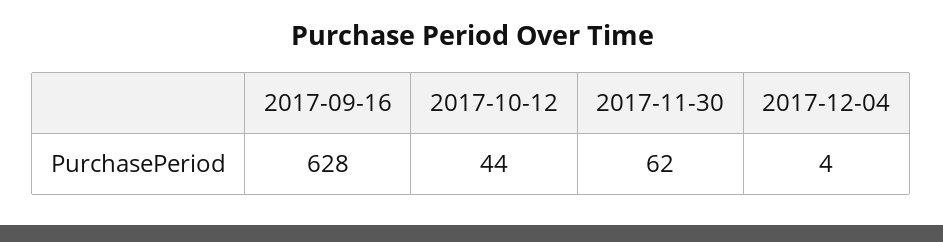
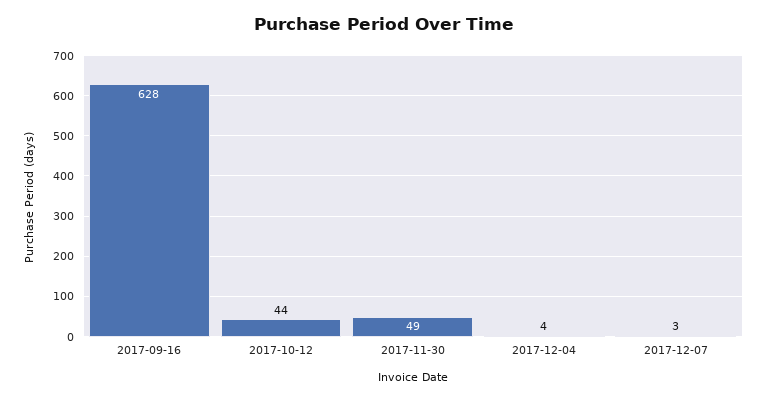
2017-11-30: 62 -> 49
2017-12-07: none -> 3

